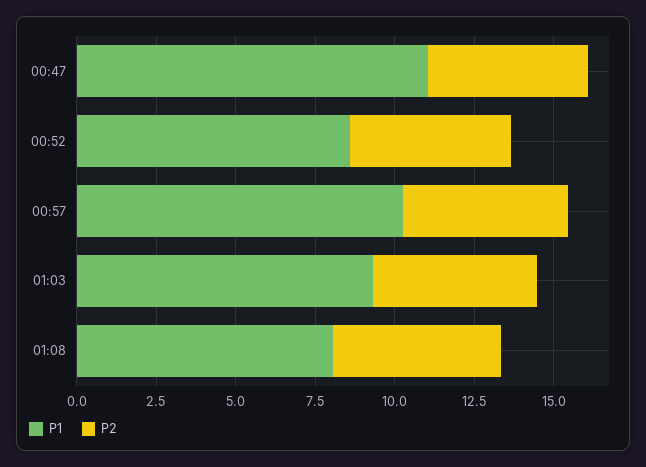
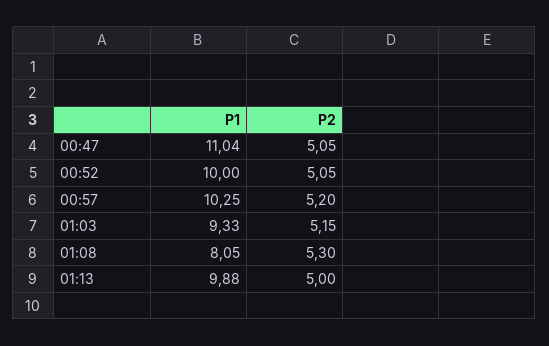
P1, 00:52: 8.5 -> 10
P1, 01:13: none -> 9.88
P2, 01:13: none -> 5

